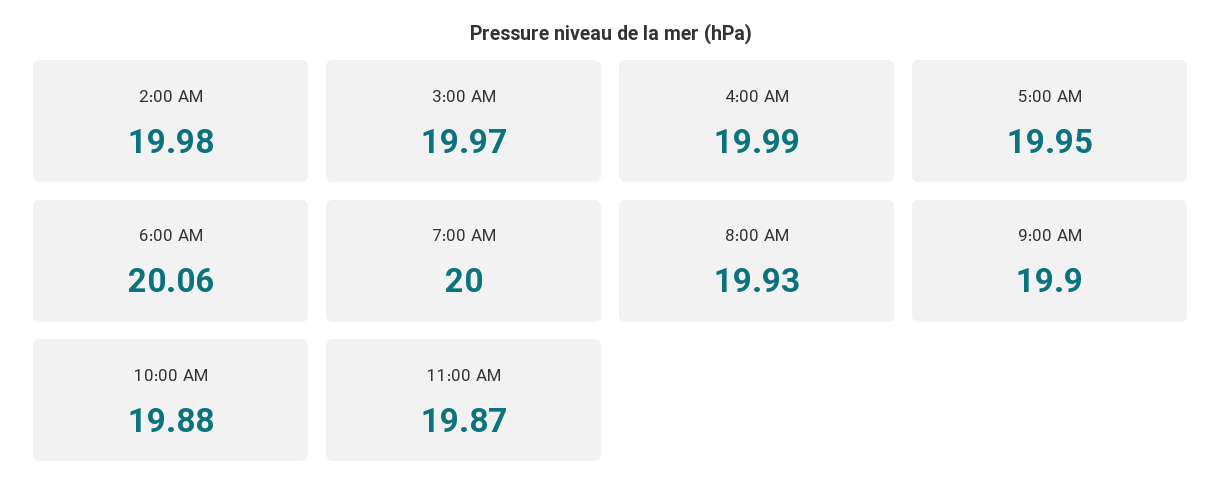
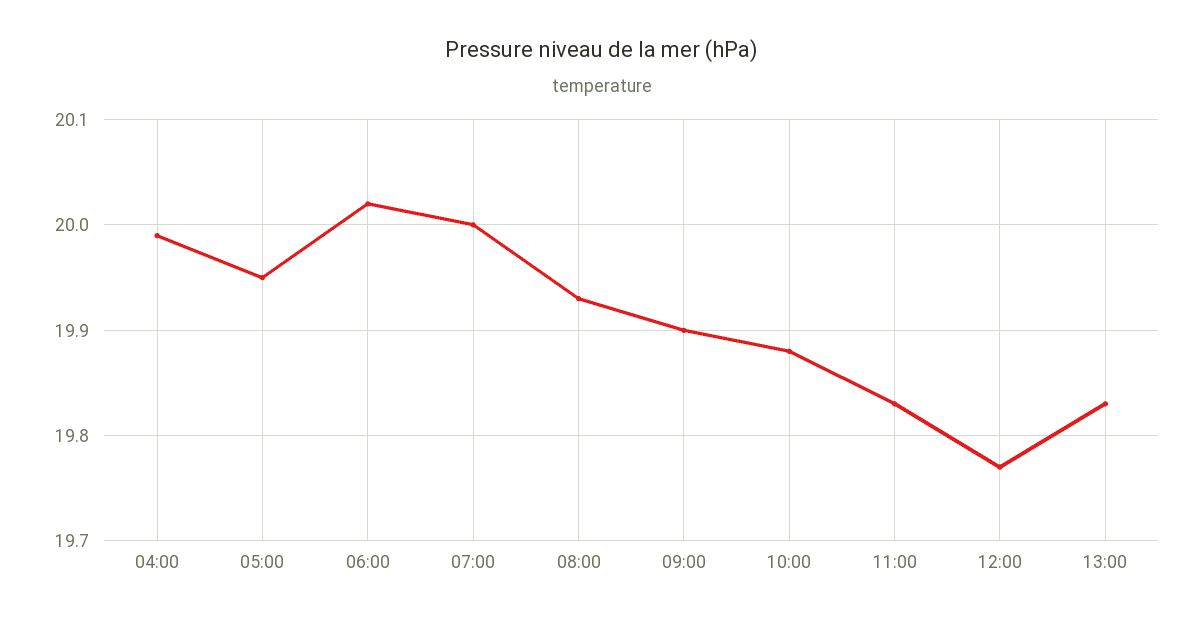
2:00 AM: 19.98 -> none
3:00 AM: 19.97 -> none
6:00 AM: 20.06 -> 20.02
11:00 AM: 19.87 -> 19.83
12:00: none -> 19.77
13:00: none -> 19.83

